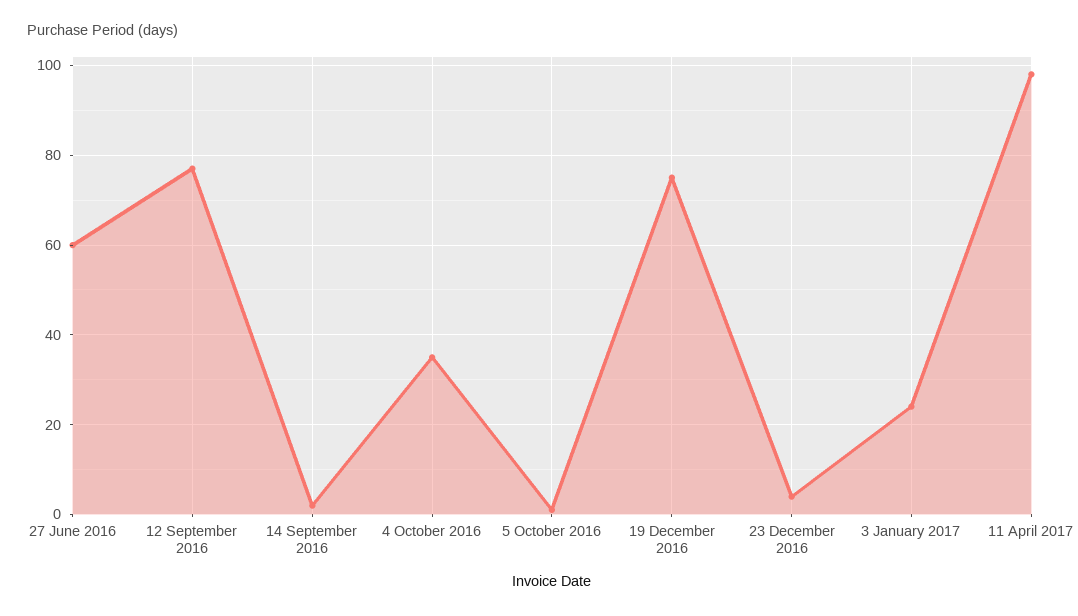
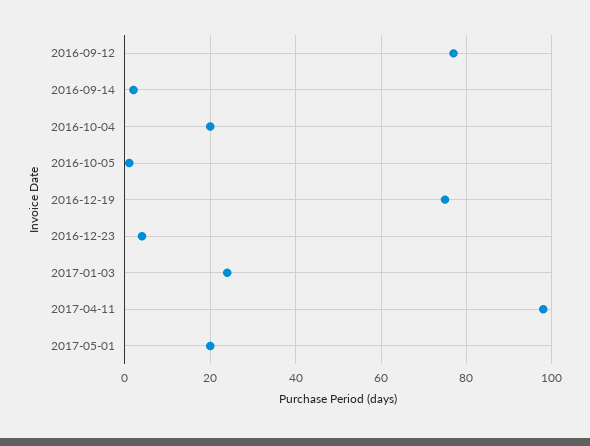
27 June 2016: 60 -> none
4 October 2016: 35 -> 20
2017-05-01: none -> 20

